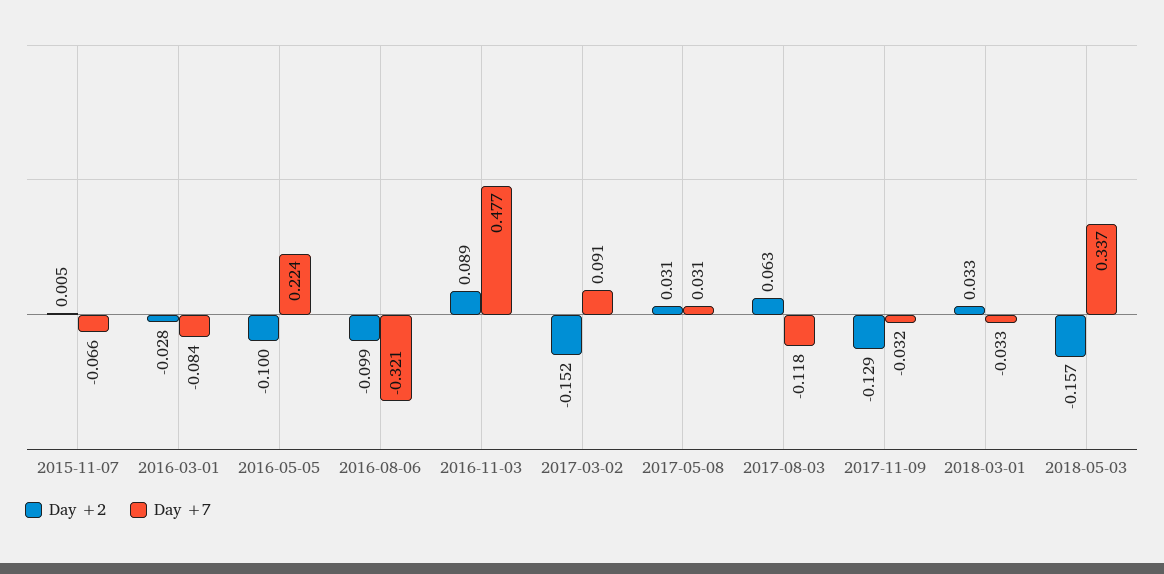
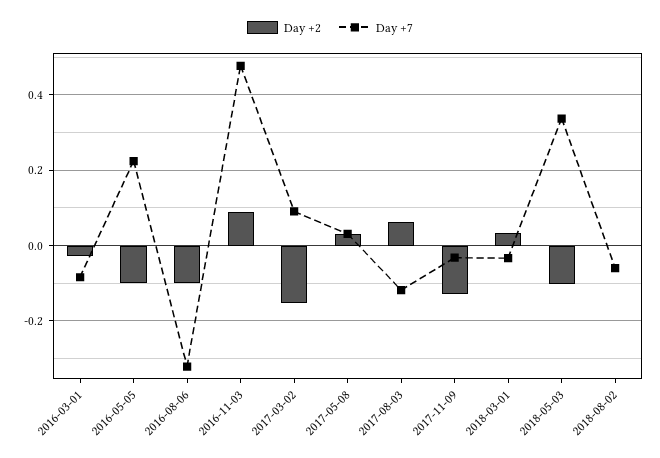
Day +2, 2015-11-07: 0.005 -> none
Day +7, 2015-11-07: -0.066 -> none
Day +2, 2018-05-03: -0.157 -> -0.1
Day +2, 2018-08-02: none -> 0
Day +7, 2018-08-02: none -> -0.06

